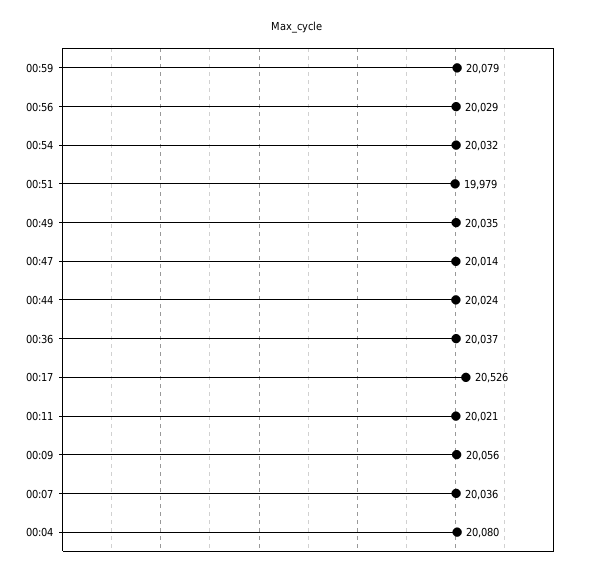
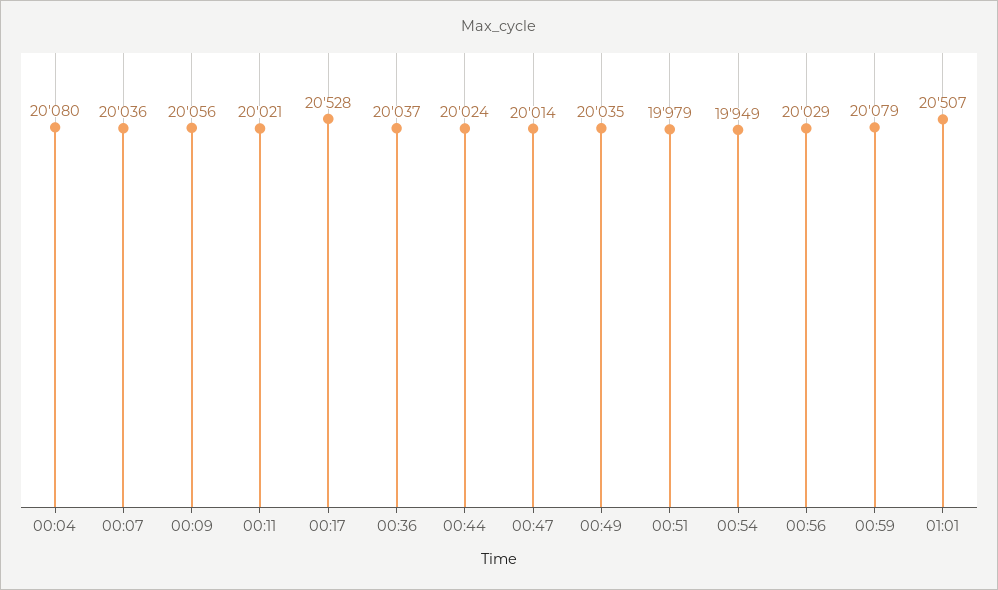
00:54: 20032 -> 19949
00:17: 20526 -> 20528
01:01: none -> 20507

